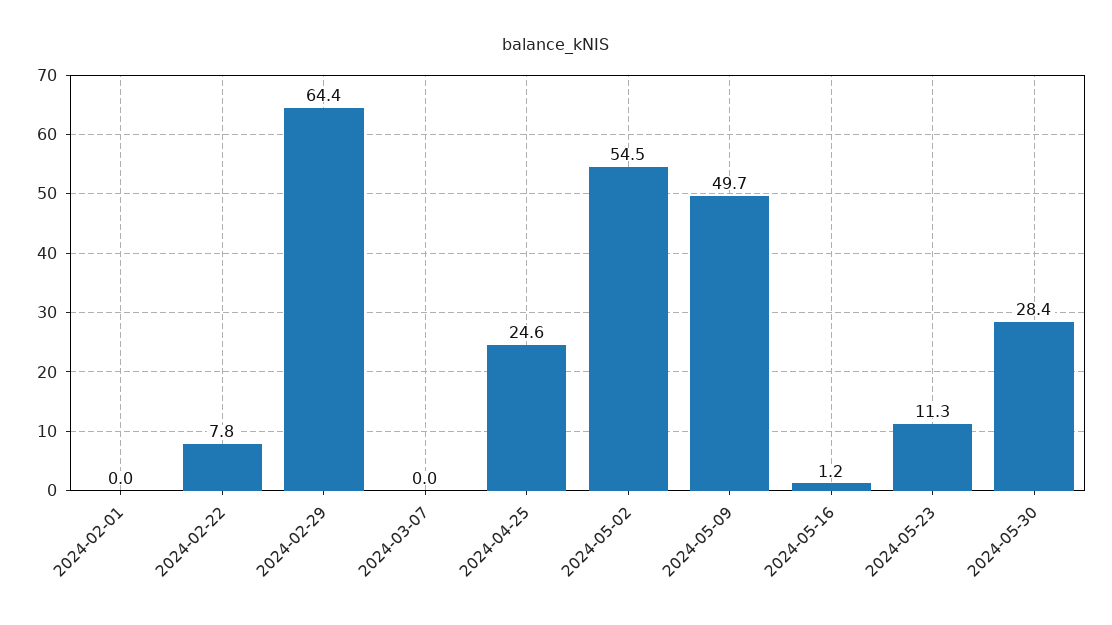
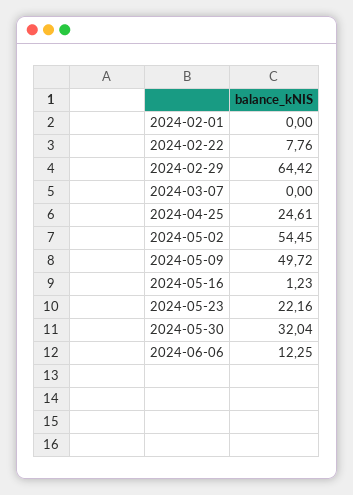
2024-05-23: 11.3 -> 22.16
2024-05-30: 28.4 -> 32.04
2024-06-06: none -> 12.25

